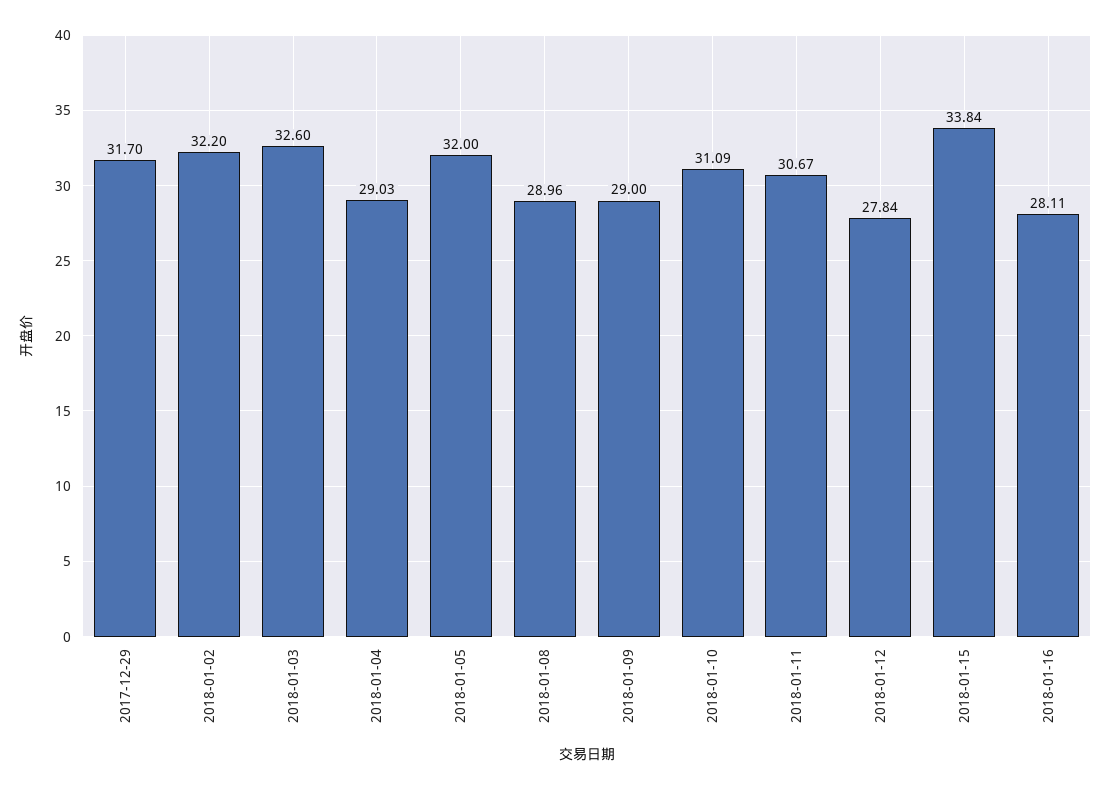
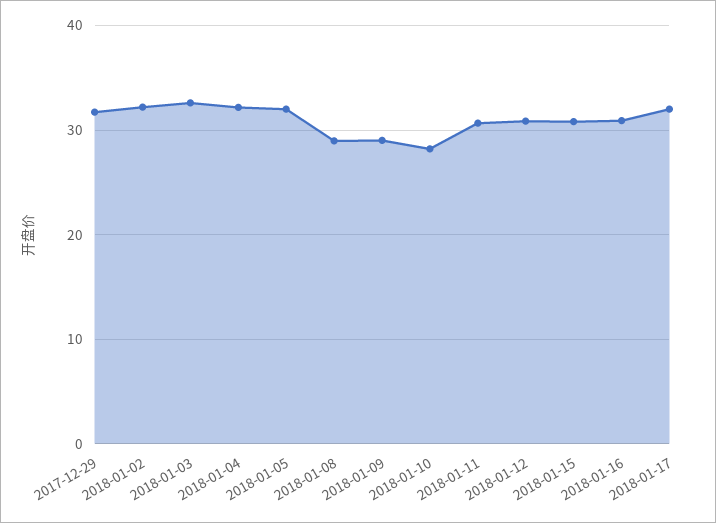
2018-01-04: 29.03 -> 32
2018-01-10: 31.09 -> 28
2018-01-12: 27.84 -> 31
2018-01-15: 33.84 -> 31
2018-01-16: 28.11 -> 31
2018-01-17: none -> 32

